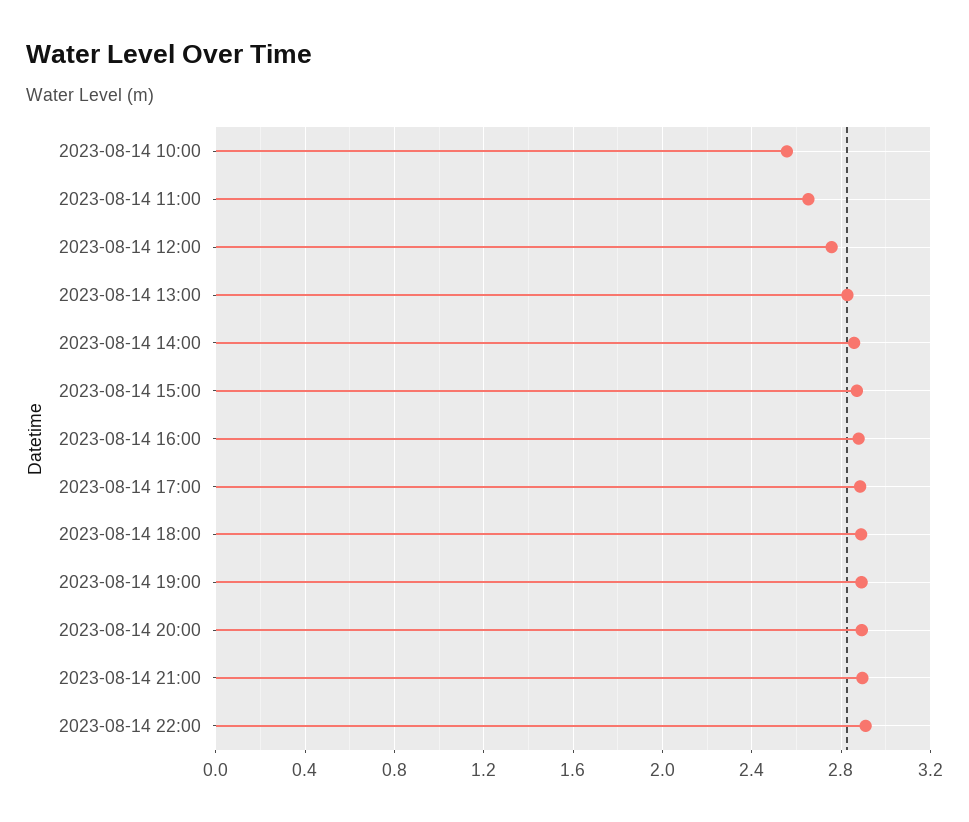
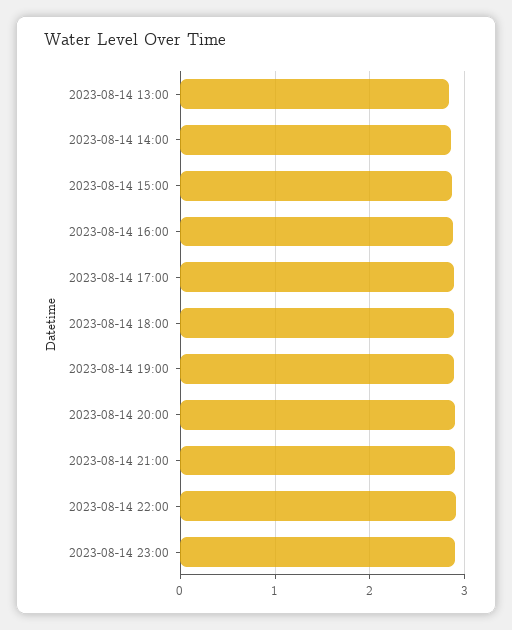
2023-08-14 10:00: 2.55 -> none
2023-08-14 11:00: 2.65 -> none
2023-08-14 12:00: 2.75 -> none
2023-08-14 23:00: none -> 2.9

